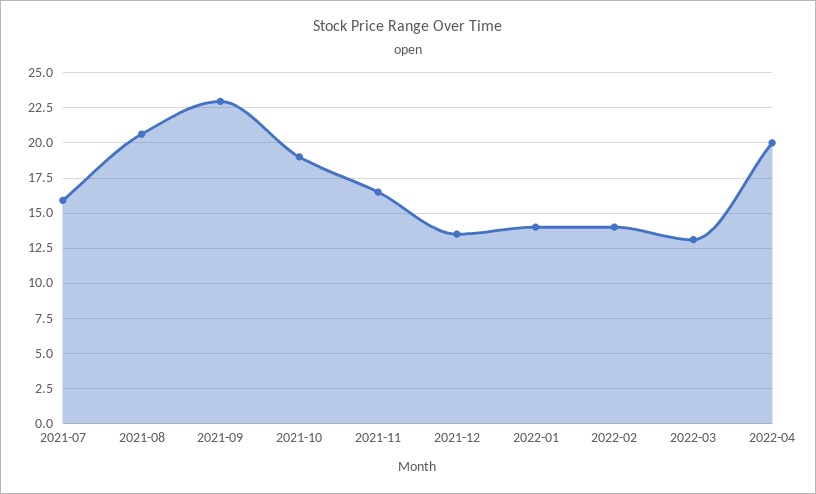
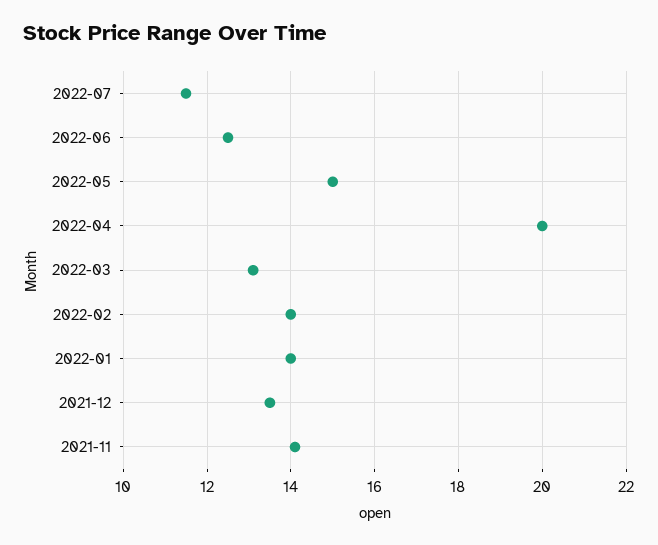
2021-07: 16 -> none
2021-08: 20.5 -> none
2021-09: 23 -> none
2021-10: 19 -> none
2021-11: 16.5 -> 14
2022-07: none -> 11.5
2022-06: none -> 12.5
2022-05: none -> 15

